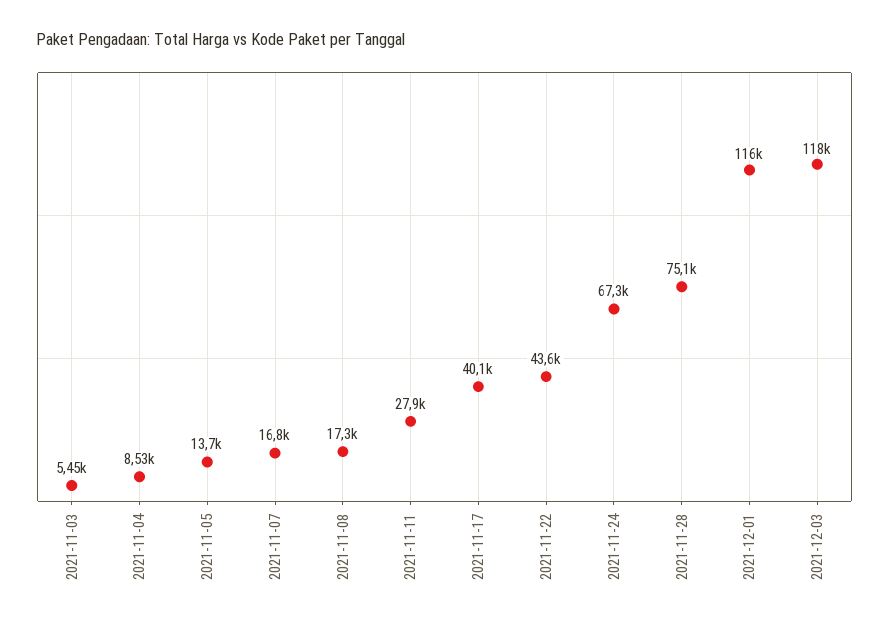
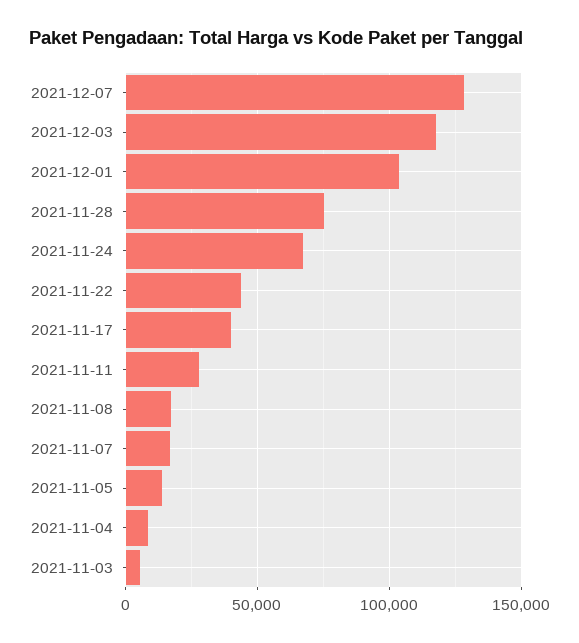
2021-12-01: 116000 -> 105000
2021-12-07: none -> 130000

